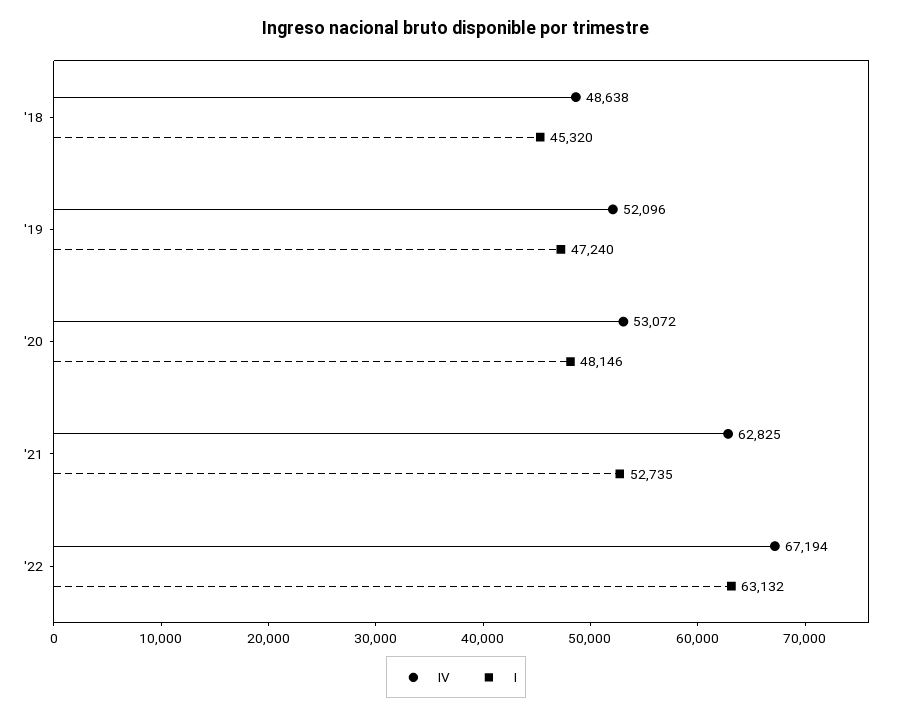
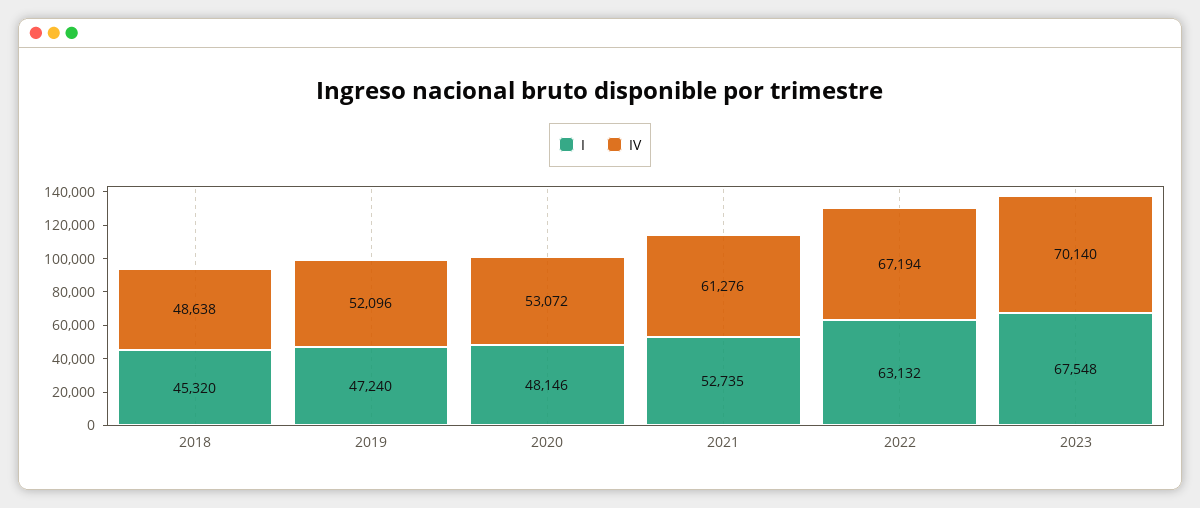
IV, '21: 62825 -> 61276
I, 2023: none -> 67548
IV, 2023: none -> 70140

